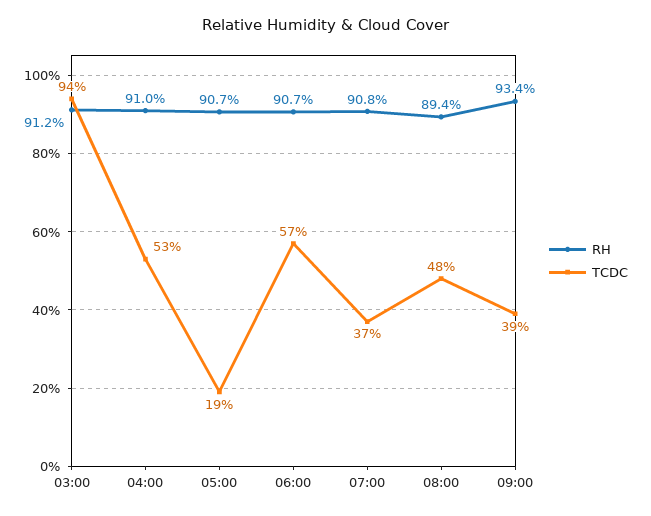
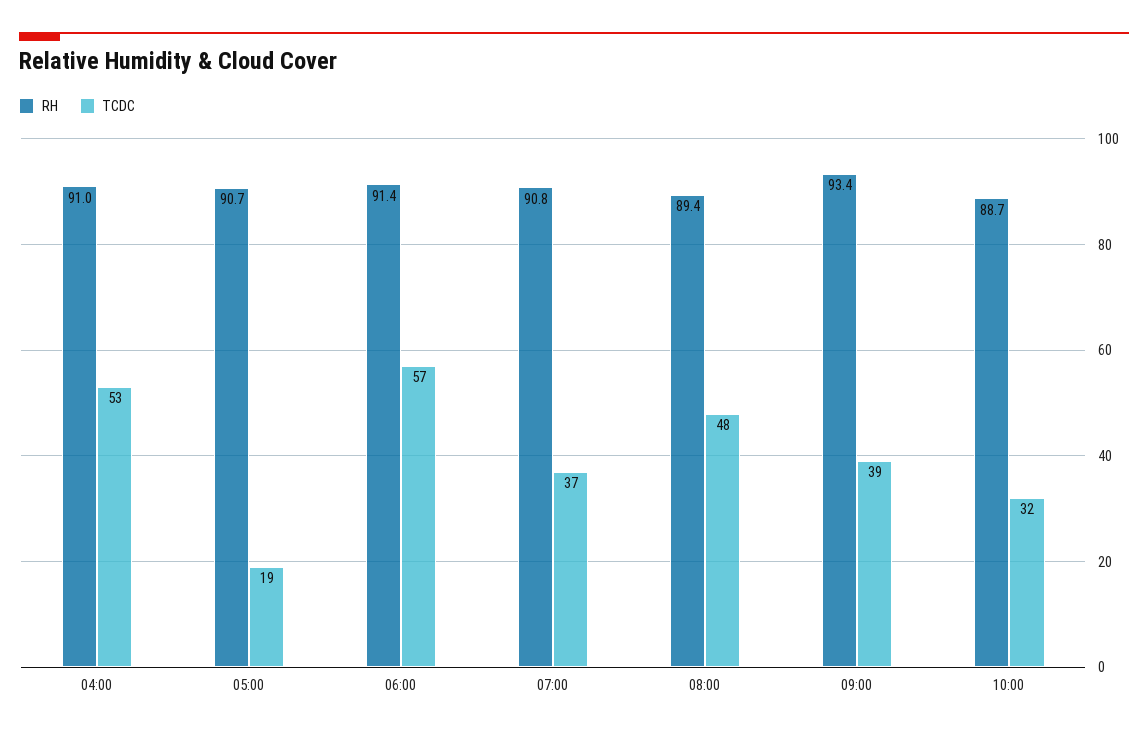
RH, 03:00: 91.2 -> none
TCDC, 03:00: 94 -> none
RH, 06:00: 90.7 -> 91.4
RH, 10:00: none -> 88.7
TCDC, 10:00: none -> 32

